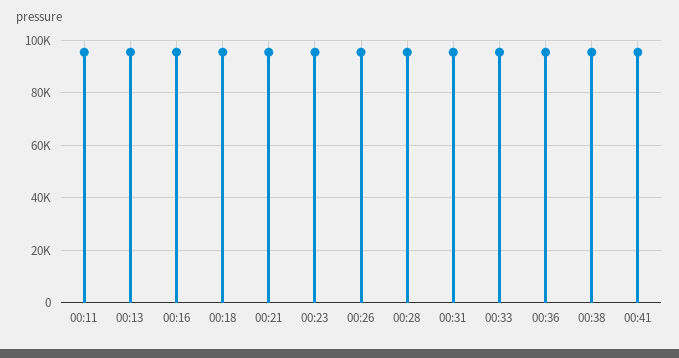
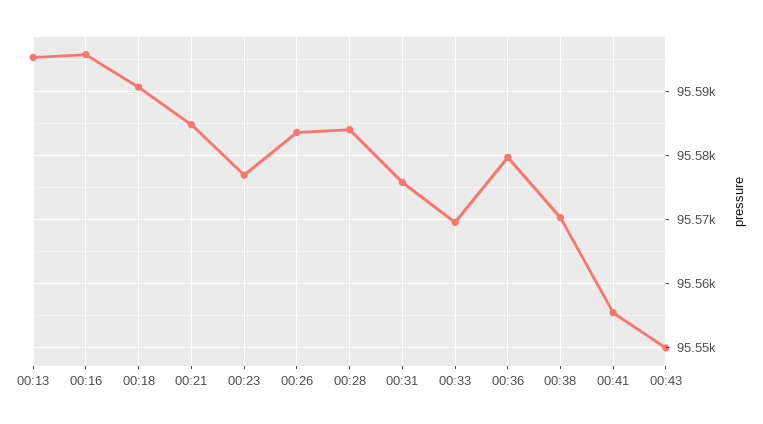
00:11: 95000 -> none
00:43: none -> 95550

